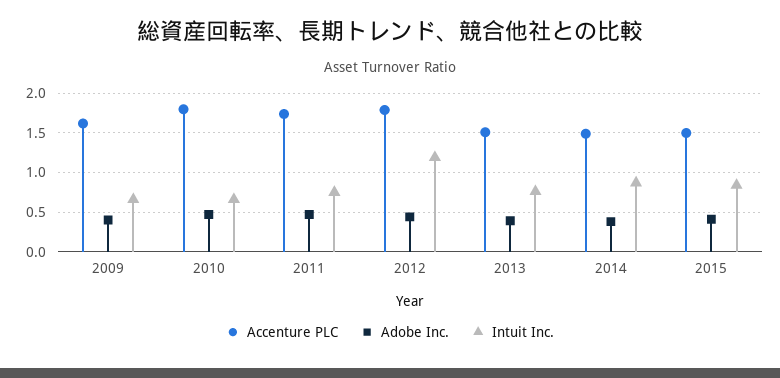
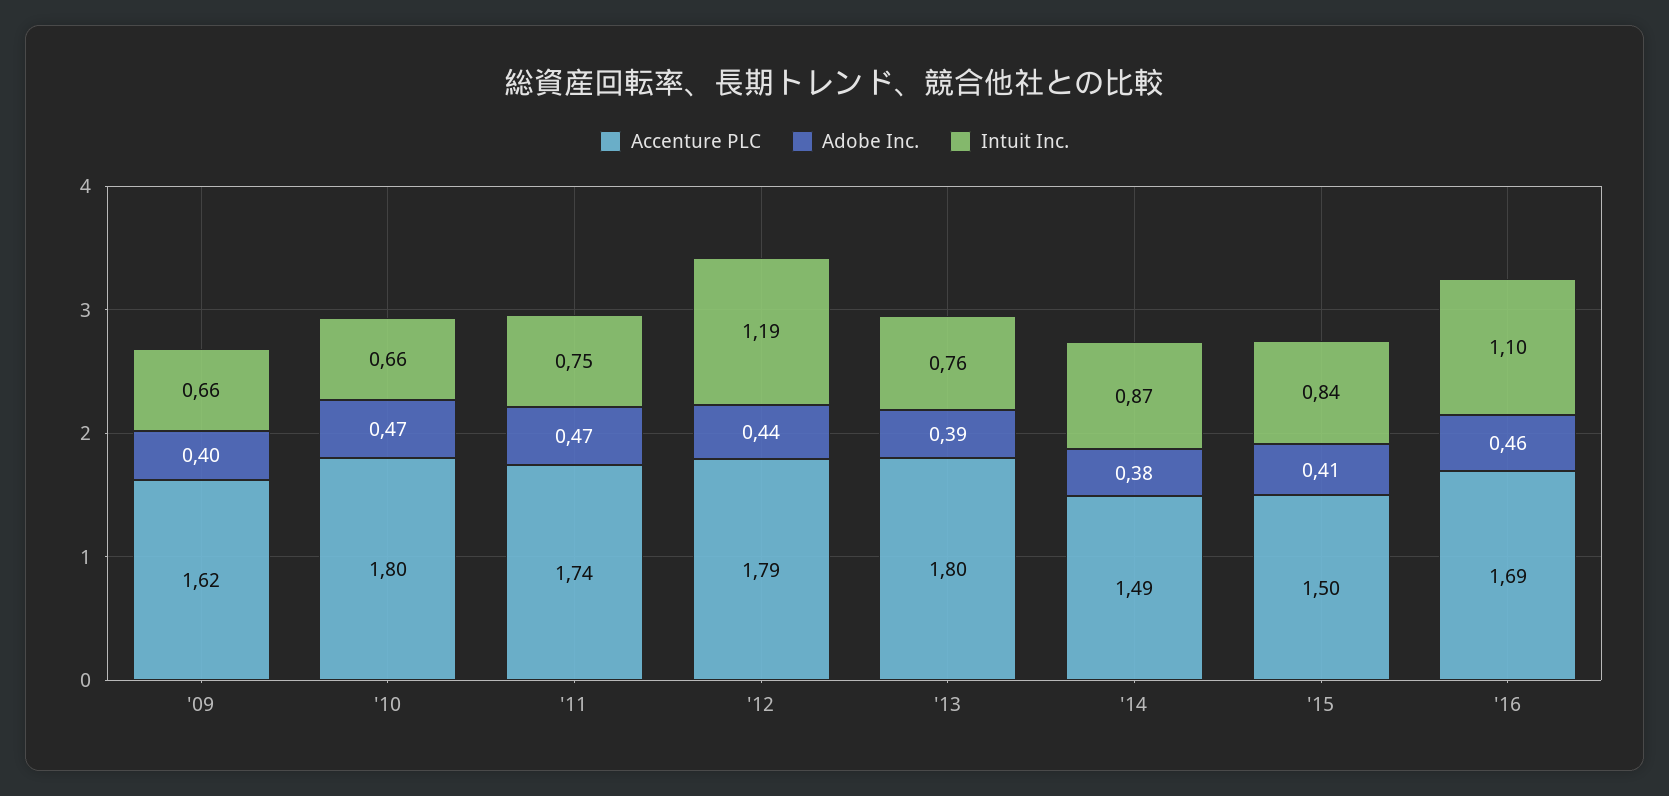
Accenture PLC, 2013: 1.5 -> 1.8
Accenture PLC, '16: none -> 1.69
Adobe Inc., '16: none -> 0.46
Intuit Inc., '16: none -> 1.1

